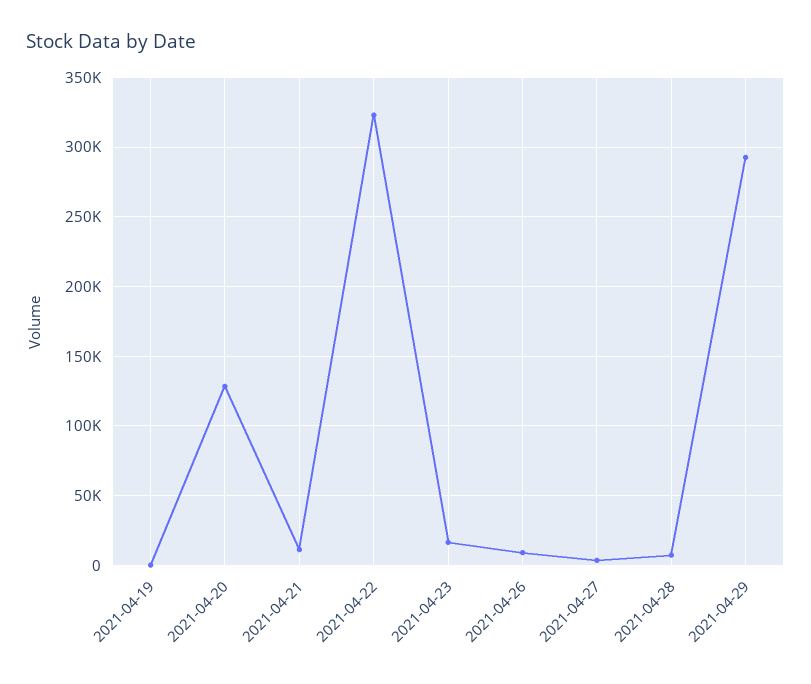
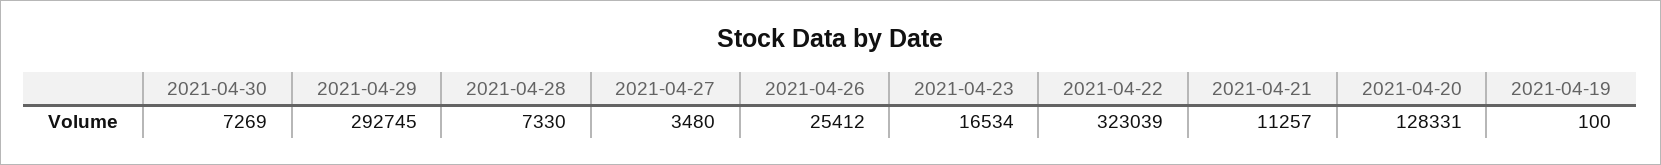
2021-04-26: 10000 -> 25412
2021-04-30: none -> 7269

